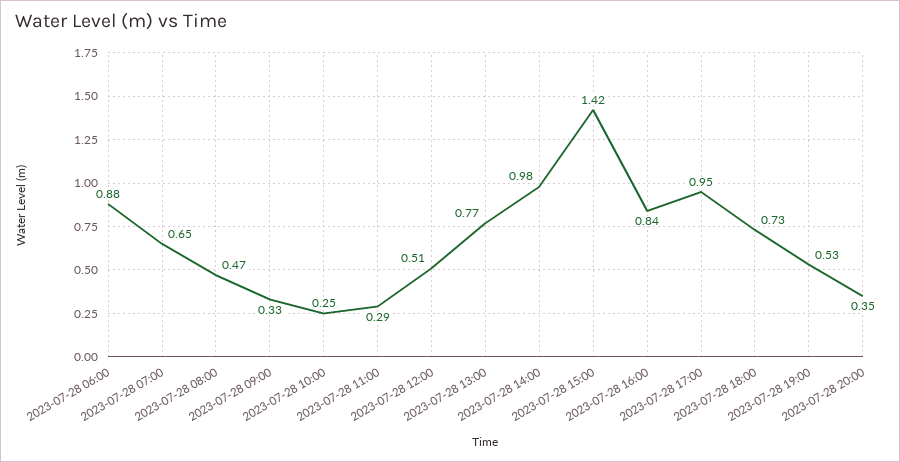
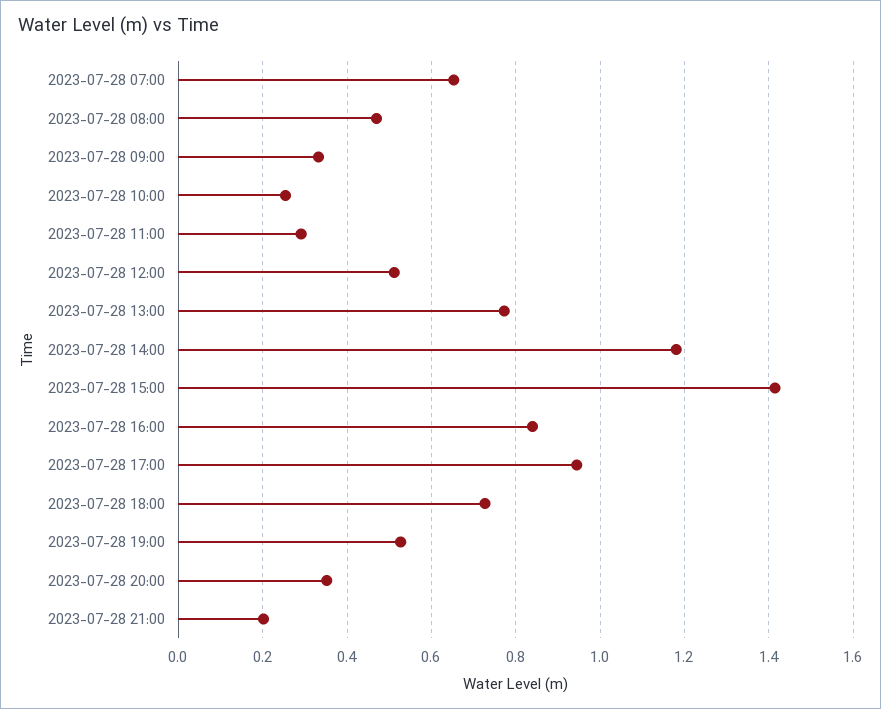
2023-07-28 06:00: 0.88 -> none
2023-07-28 14:00: 0.98 -> 1.18
2023-07-28 21:00: none -> 0.2

